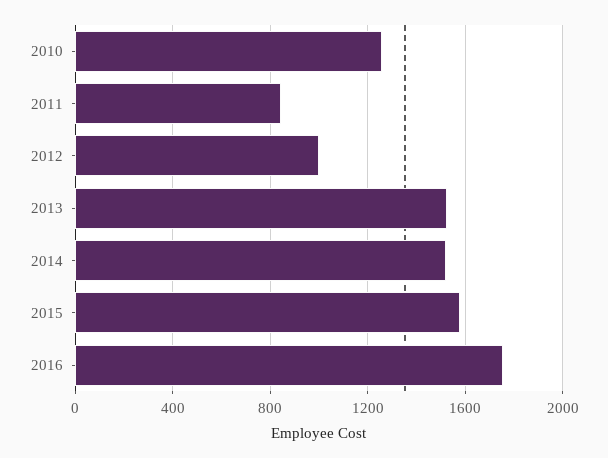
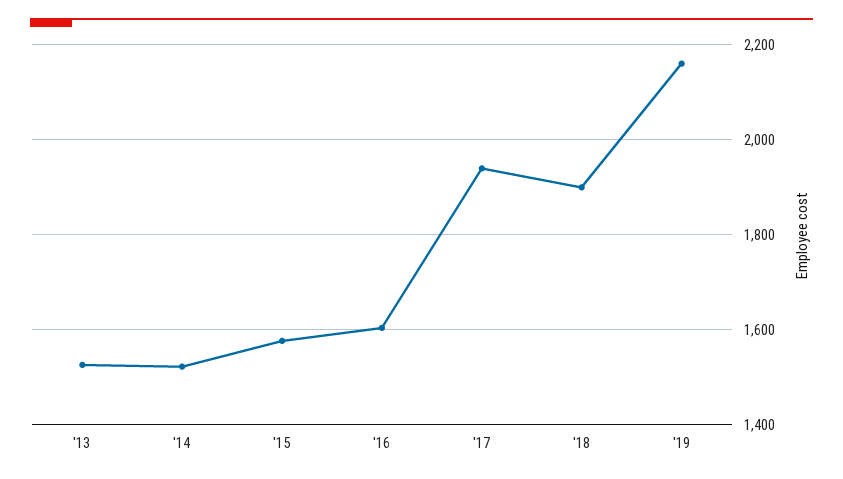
2010: 1250 -> none
2011: 850 -> none
2012: 1000 -> none
2016: 1750 -> 1600
'17: none -> 1940
'18: none -> 1900
'19: none -> 2160

